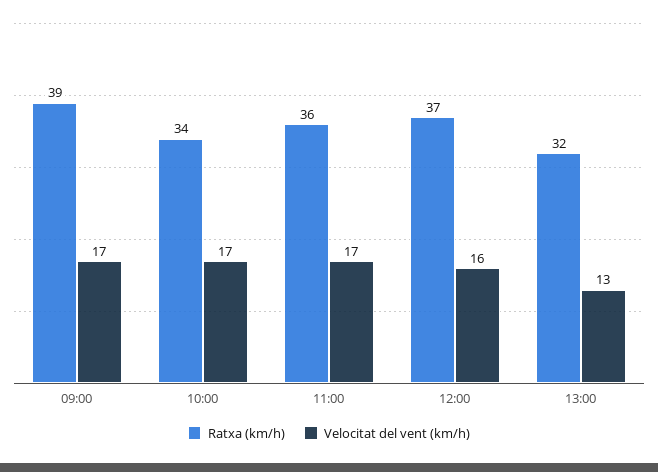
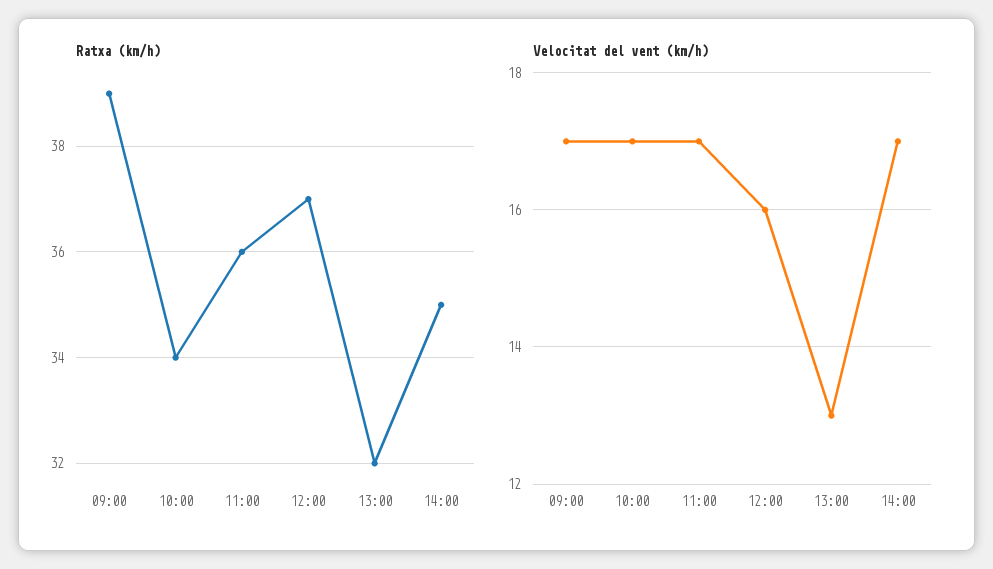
Ratxa (km/h), 14:00: none -> 35
Velocitat del vent (km/h), 14:00: none -> 17

